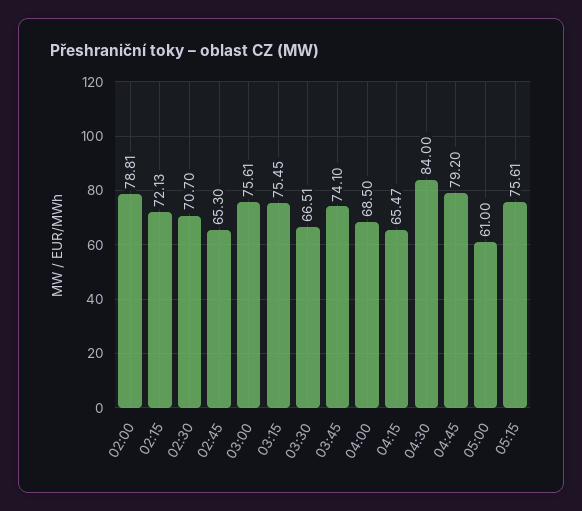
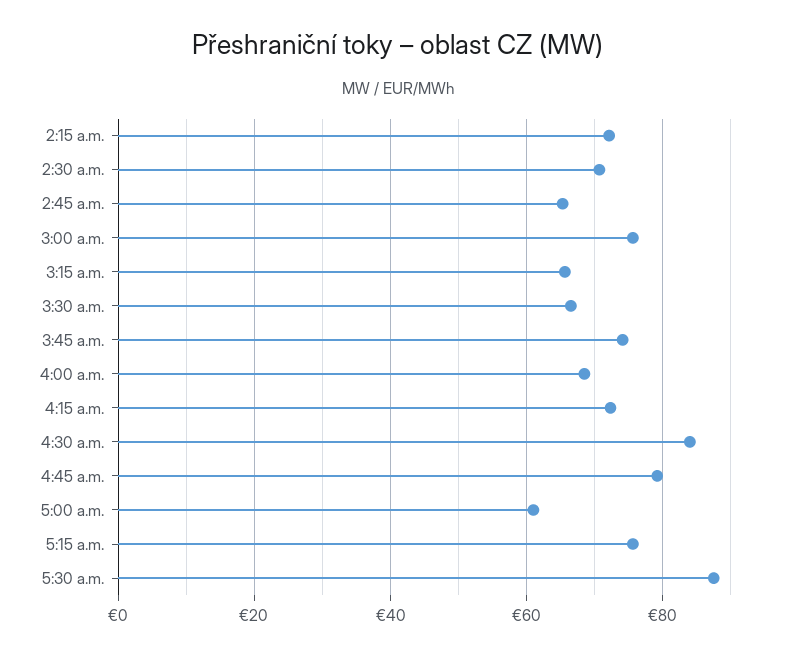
02:00: 78.81 -> none
03:15: 75.45 -> 66
04:15: 65.47 -> 72
5:30 a.m.: none -> 88

